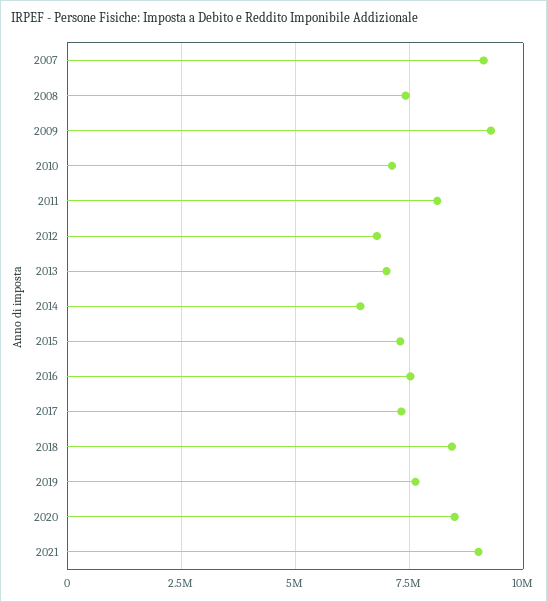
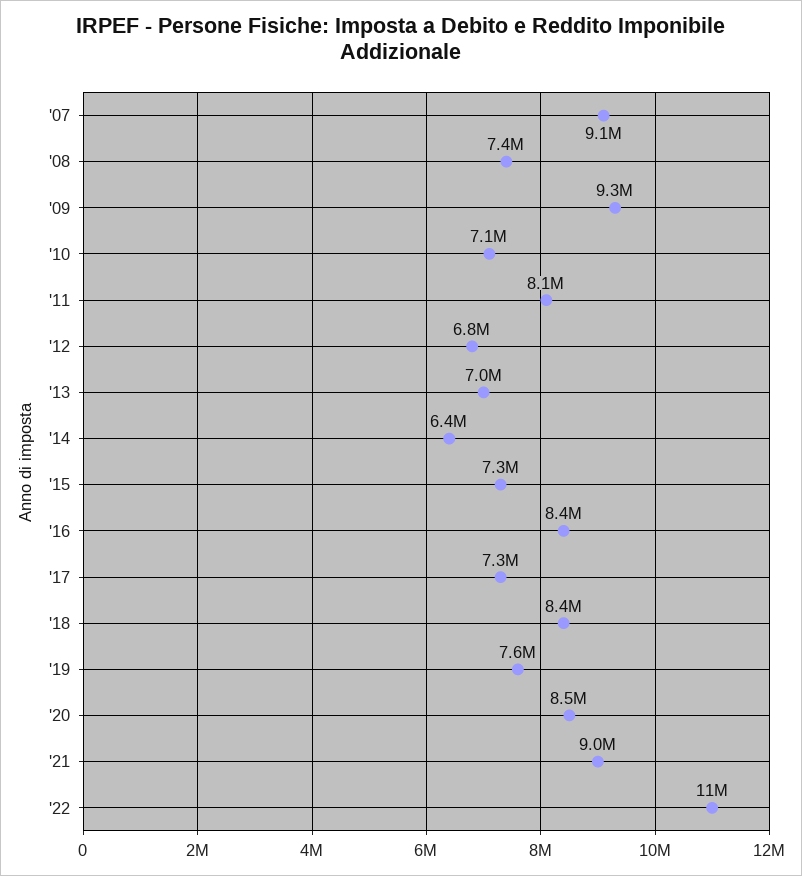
2016: 7500000 -> 8400000
'22: none -> 11000000

